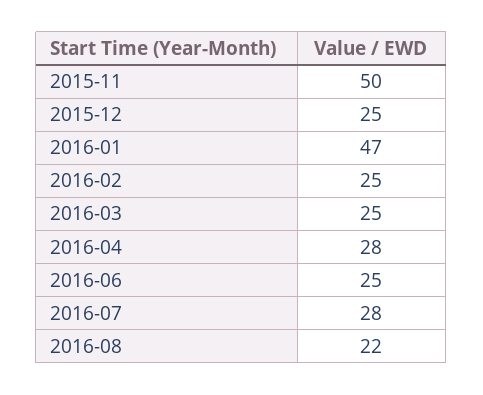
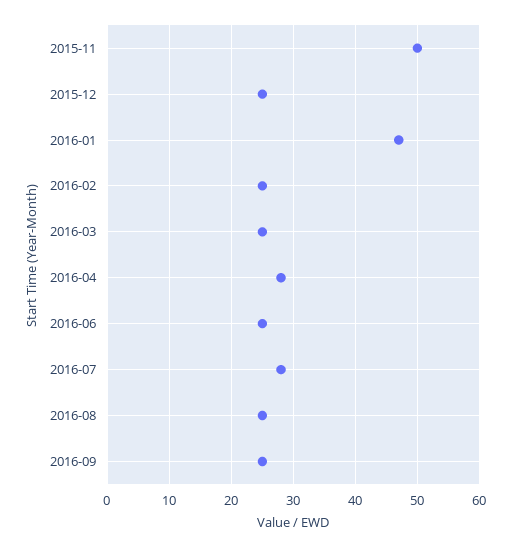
2016-08: 22 -> 25
2016-09: none -> 25

